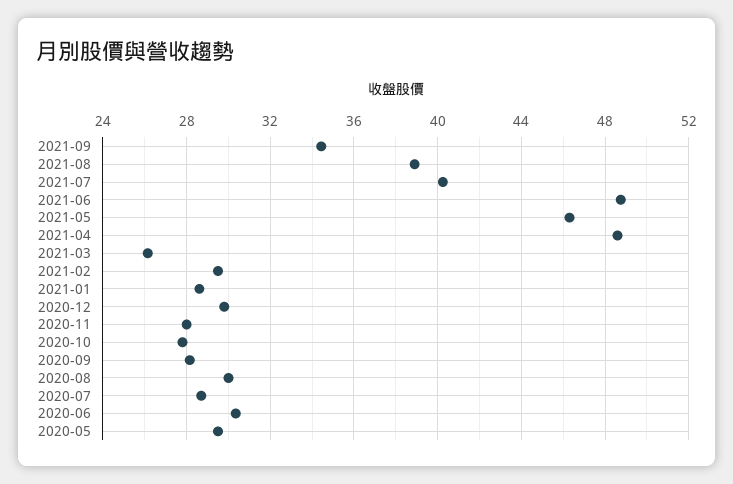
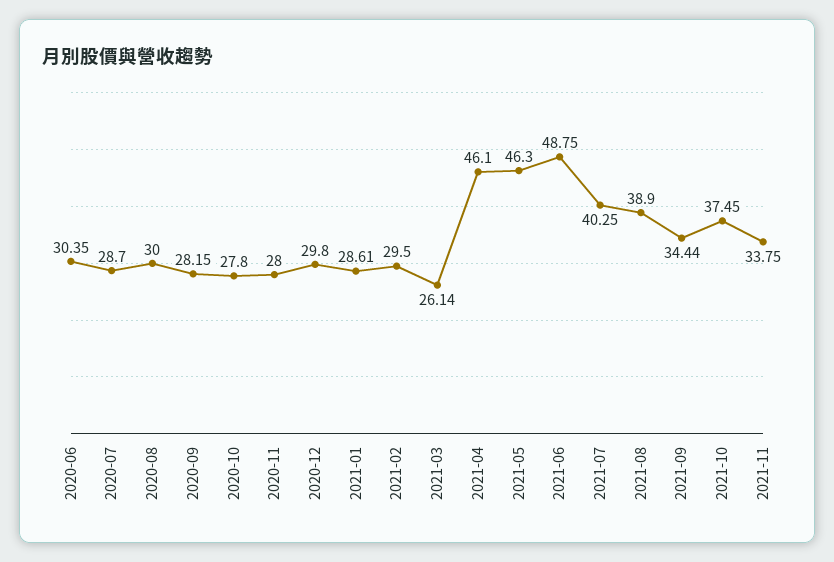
2021-04: 48.5 -> 46.1
2020-05: 29.5 -> none
2021-10: none -> 37.45
2021-11: none -> 33.75

